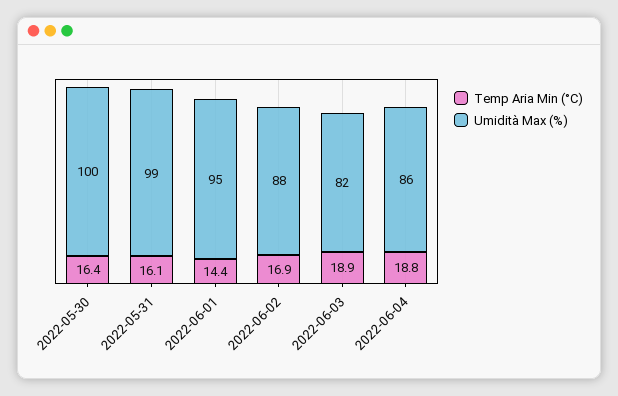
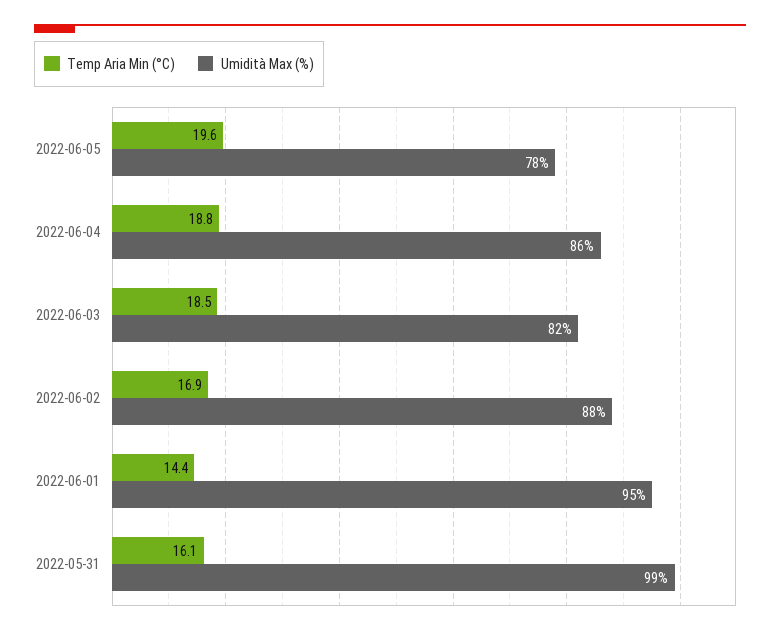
Temp Aria Min (°C), 2022-05-30: 16.4 -> none
Umidità Max (%), 2022-05-30: 100 -> none
Temp Aria Min (°C), 2022-06-03: 18.9 -> 18.5
Temp Aria Min (°C), 2022-06-05: none -> 19.6
Umidità Max (%), 2022-06-05: none -> 78

